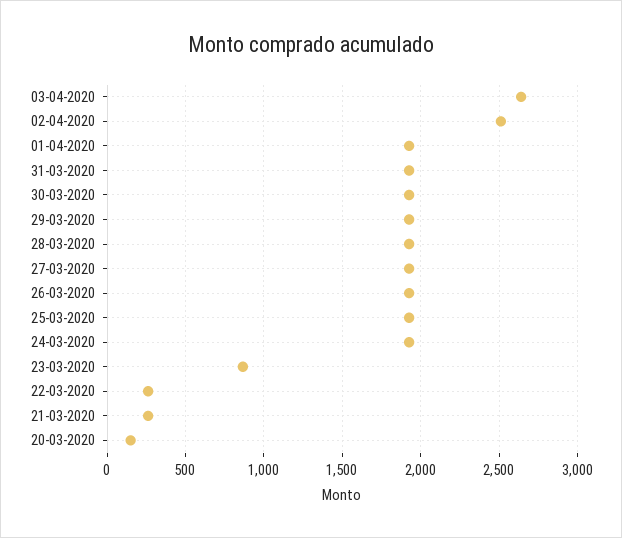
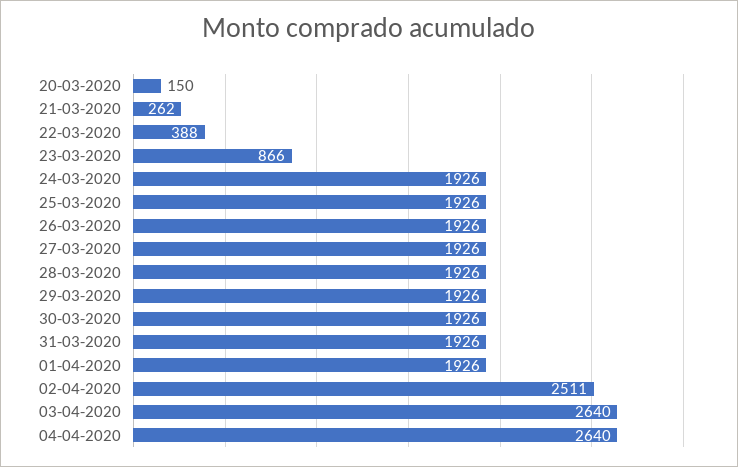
22-03-2020: 250 -> 388
04-04-2020: none -> 2640

